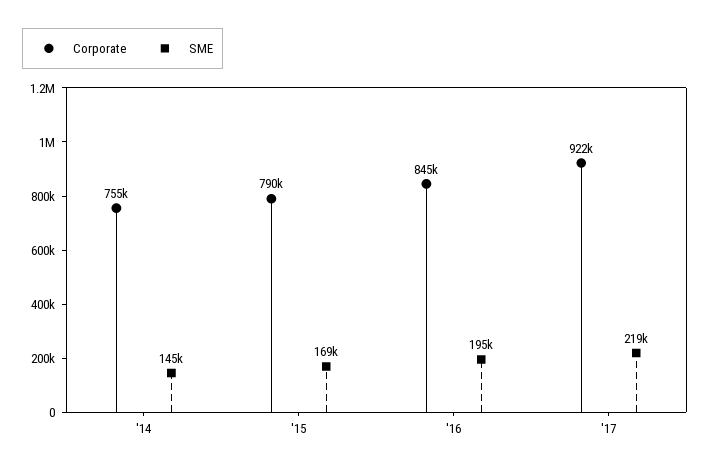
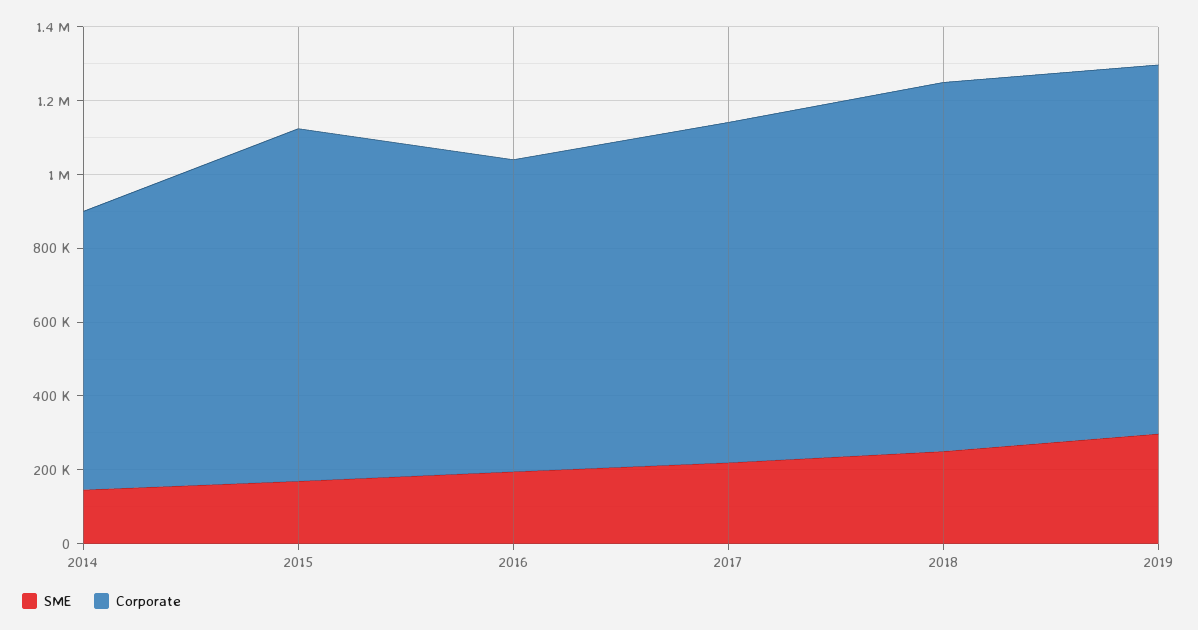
Corporate, '15: 790000 -> 950000
SME, 2018: none -> 250000
Corporate, 2018: none -> 1000000
SME, 2019: none -> 300000
Corporate, 2019: none -> 1000000

